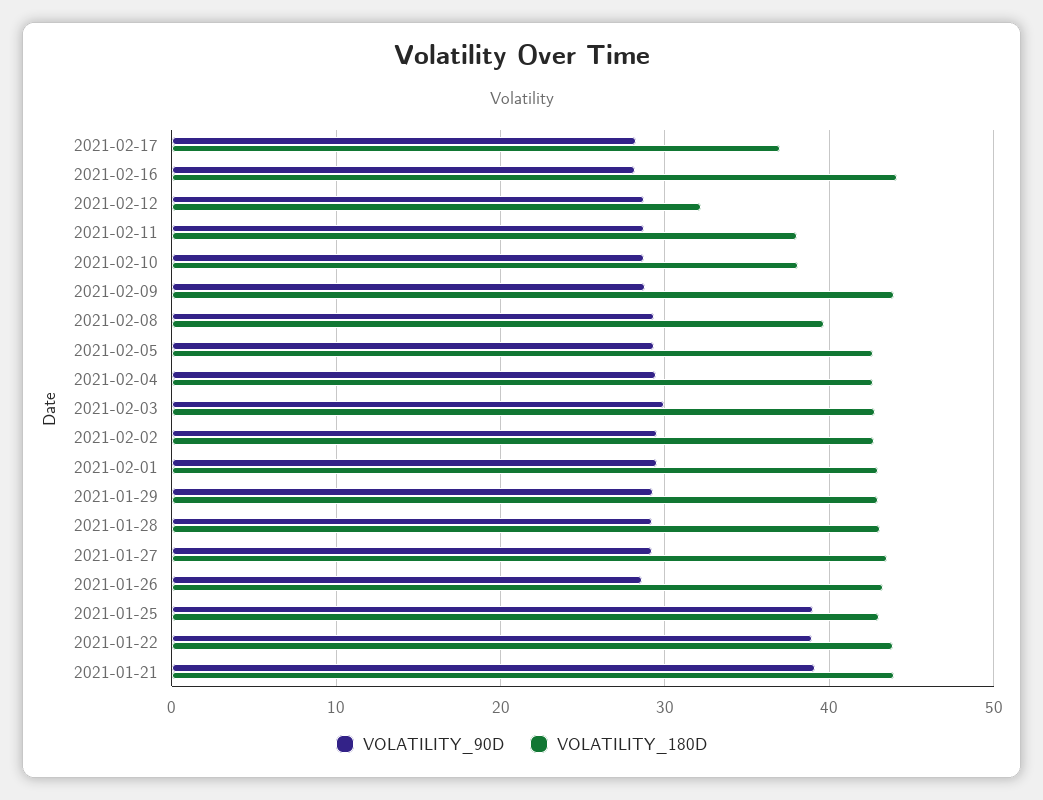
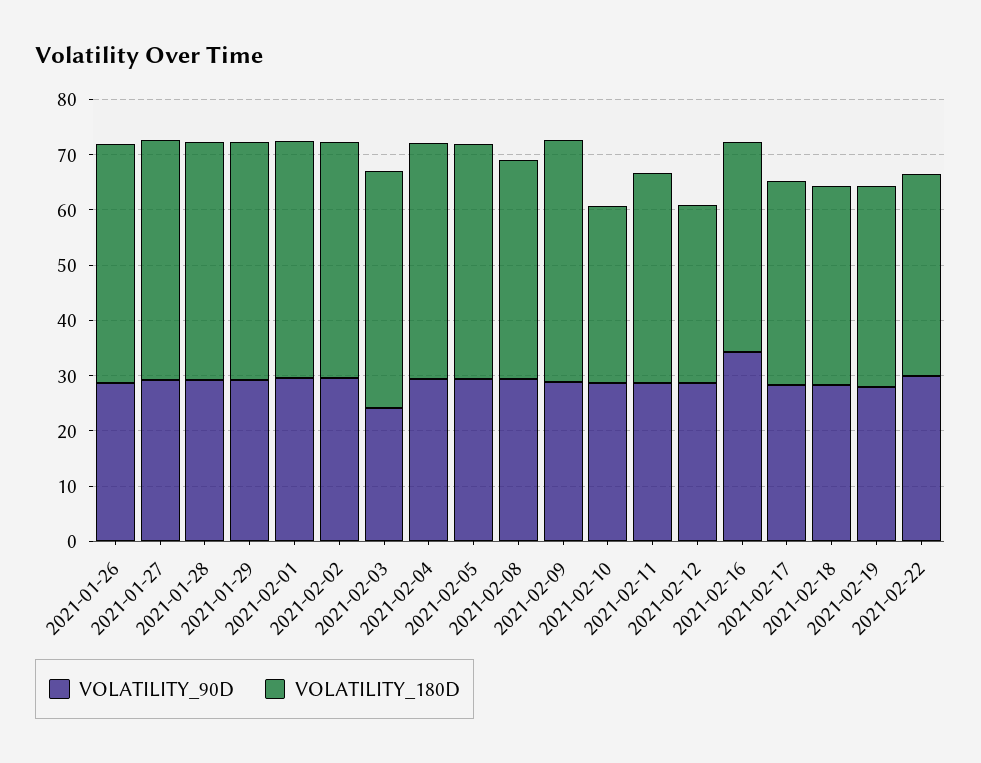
VOLATILITY_90D, 2021-02-16: 28 -> 34
VOLATILITY_180D, 2021-02-16: 44 -> 38
VOLATILITY_180D, 2021-02-10: 38 -> 32
VOLATILITY_90D, 2021-02-03: 30 -> 24
VOLATILITY_90D, 2021-01-25: 39 -> none
VOLATILITY_180D, 2021-01-25: 43 -> none
VOLATILITY_90D, 2021-01-22: 39 -> none
VOLATILITY_180D, 2021-01-22: 44 -> none
VOLATILITY_90D, 2021-01-21: 39 -> none
VOLATILITY_180D, 2021-01-21: 44 -> none
VOLATILITY_90D, 2021-02-18: none -> 28
VOLATILITY_180D, 2021-02-18: none -> 36
VOLATILITY_90D, 2021-02-19: none -> 28
VOLATILITY_180D, 2021-02-19: none -> 36
VOLATILITY_90D, 2021-02-22: none -> 30
VOLATILITY_180D, 2021-02-22: none -> 36

